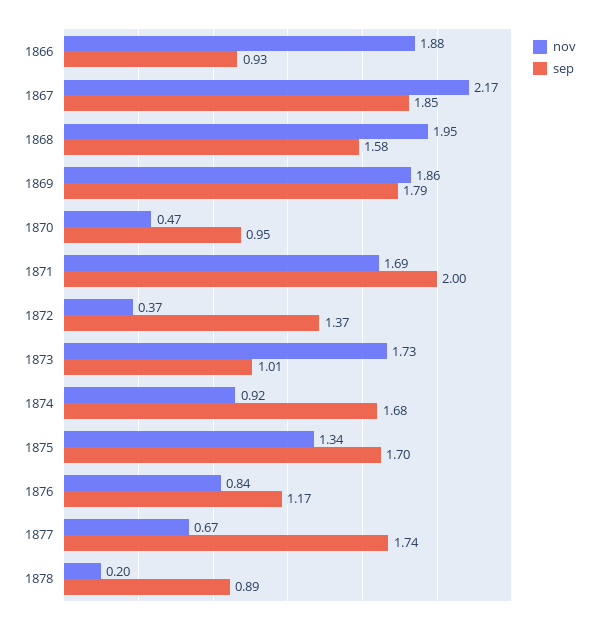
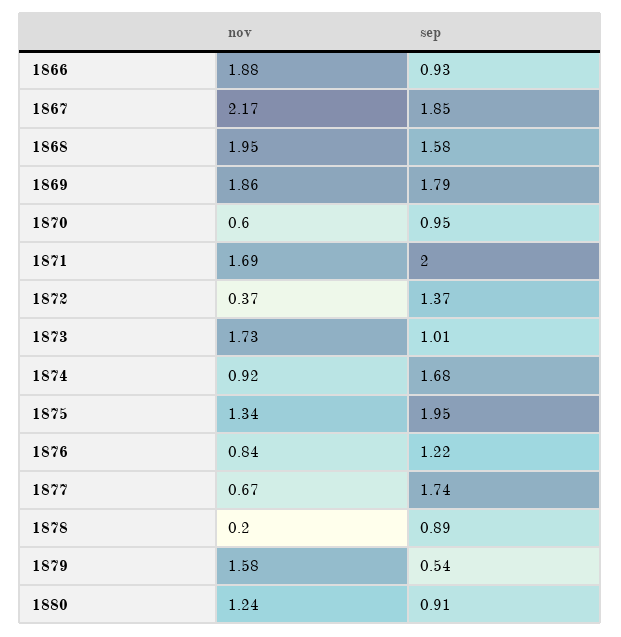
nov, 1870: 0.47 -> 0.6
sep, 1875: 1.7 -> 1.95
sep, 1876: 1.17 -> 1.22
nov, 1879: none -> 1.58
sep, 1879: none -> 0.54
nov, 1880: none -> 1.24
sep, 1880: none -> 0.91

